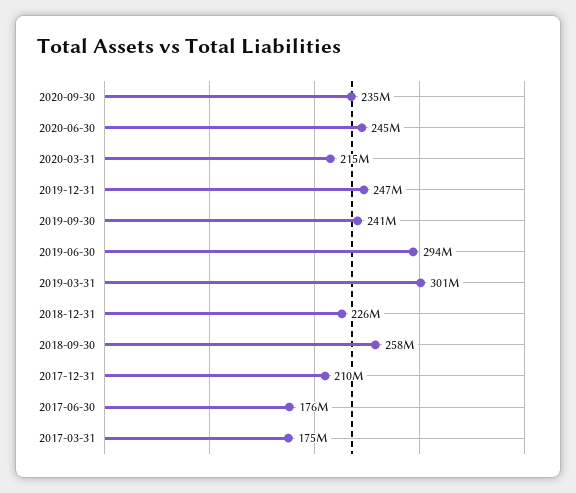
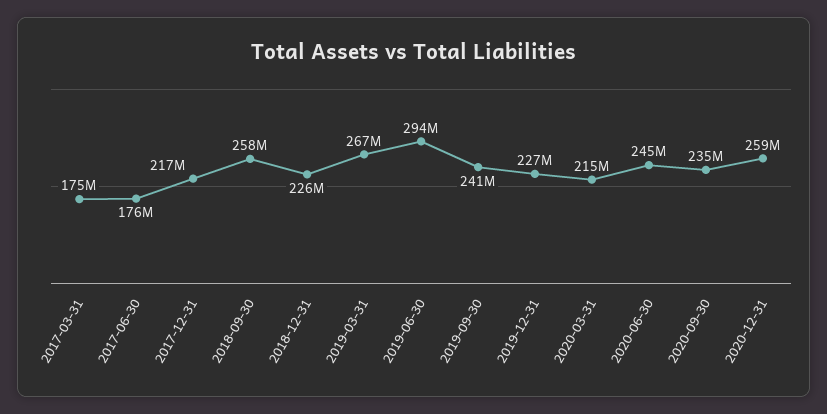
2019-12-31: 247000000 -> 227000000
2019-03-31: 301000000 -> 267000000
2017-12-31: 210000000 -> 217000000
2020-12-31: none -> 259000000

